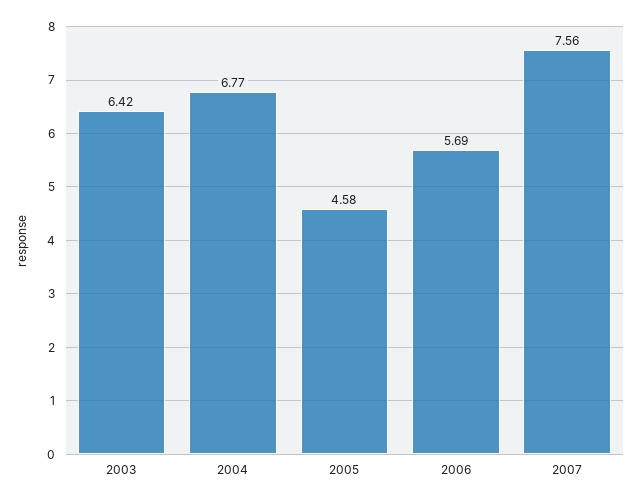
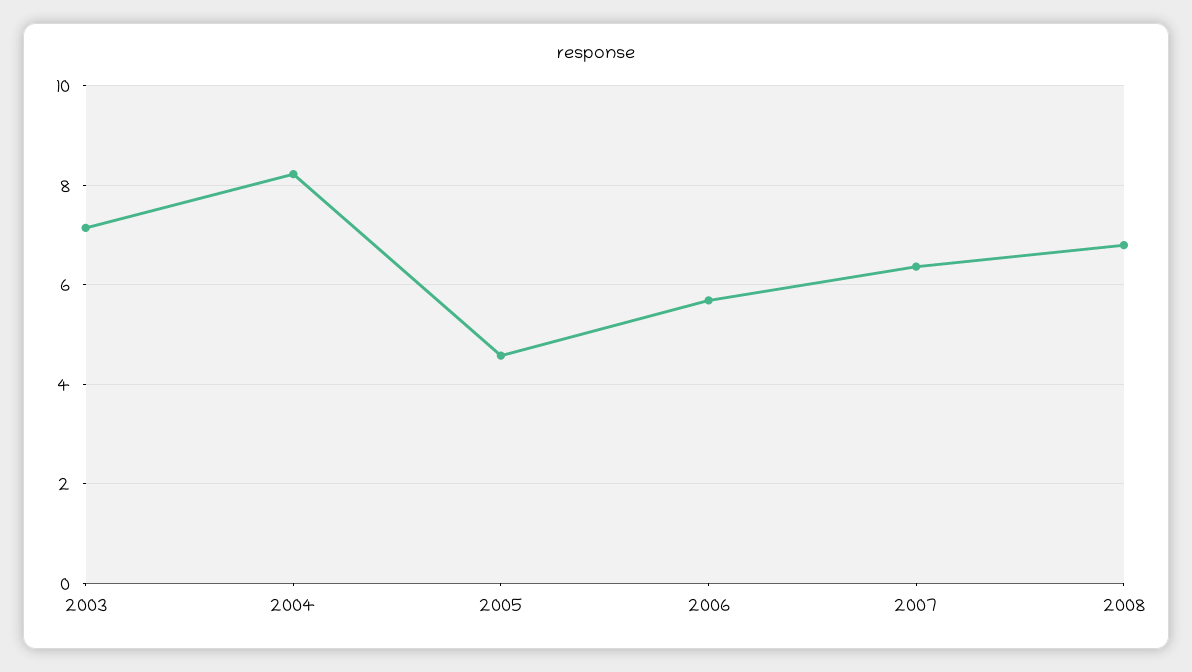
2003: 6.42 -> 7.2
2004: 6.77 -> 8.2
2007: 7.56 -> 6.4
2008: none -> 6.8

